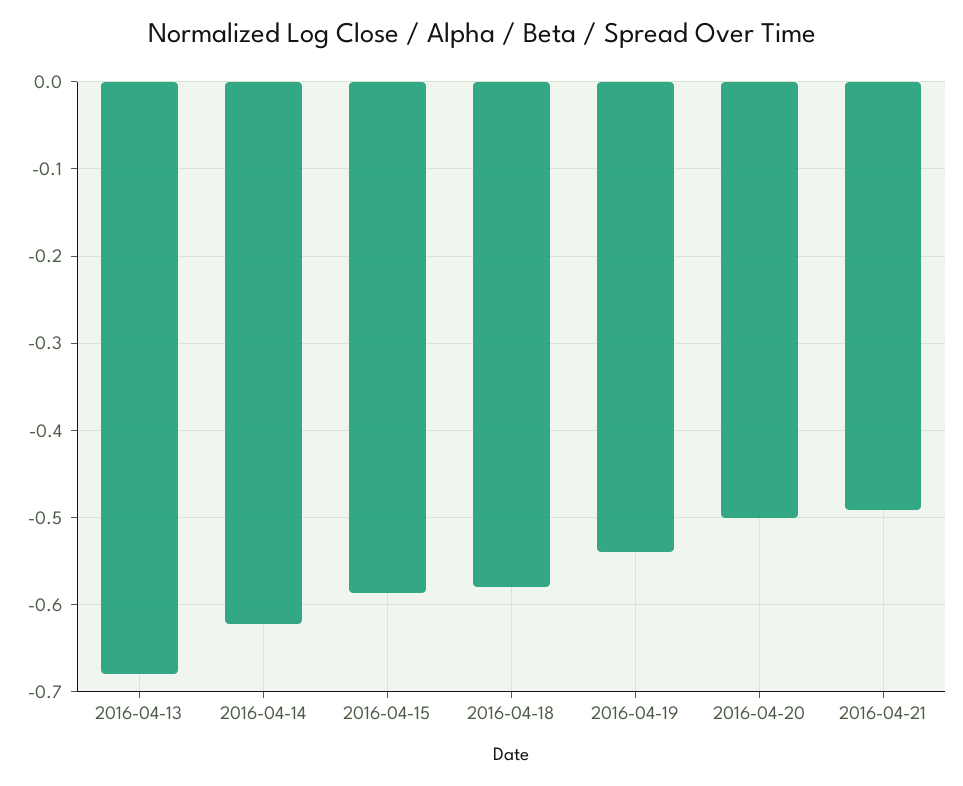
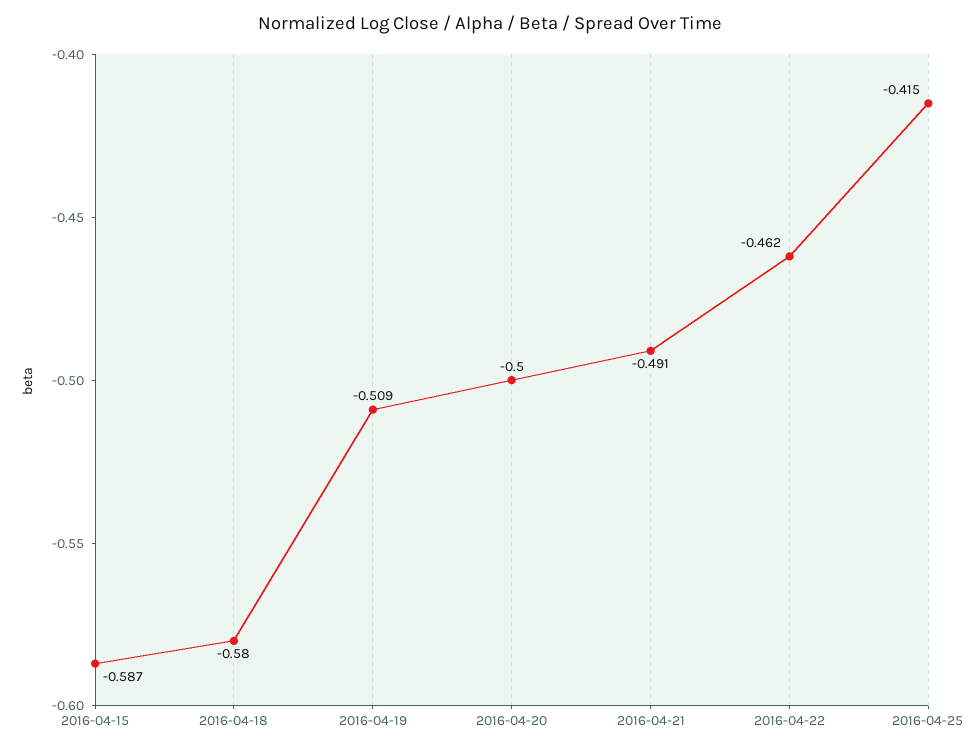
2016-04-13: -0.68 -> none
2016-04-14: -0.62 -> none
2016-04-19: -0.54 -> -0.509
2016-04-22: none -> -0.462
2016-04-25: none -> -0.415

